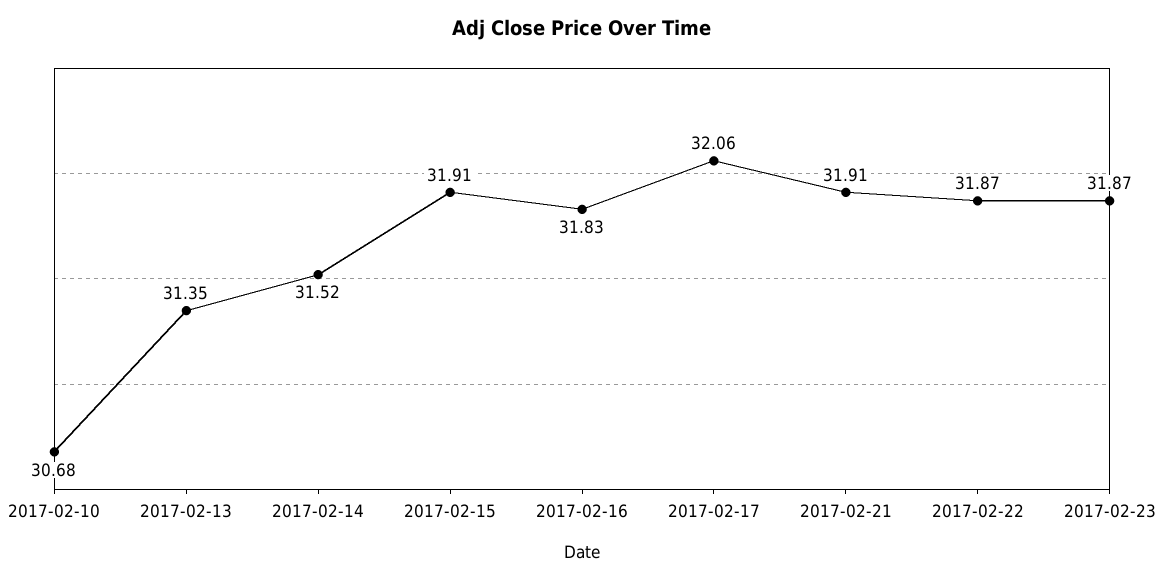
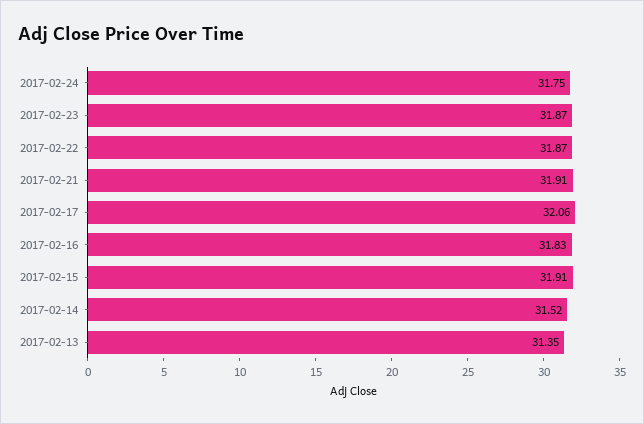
2017-02-10: 30.68 -> none
2017-02-24: none -> 31.75

